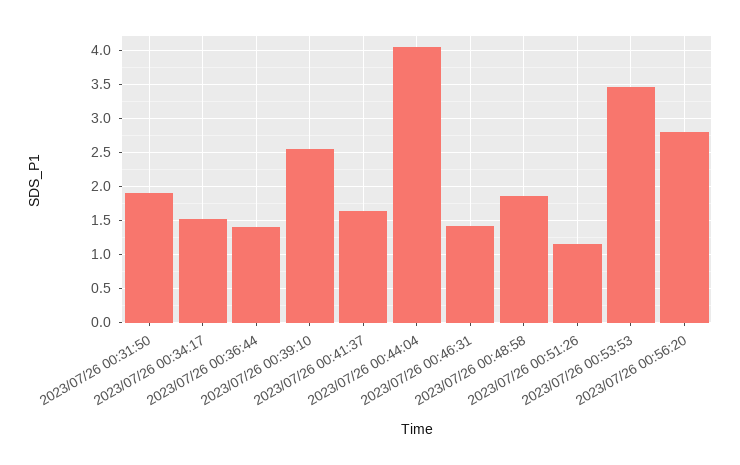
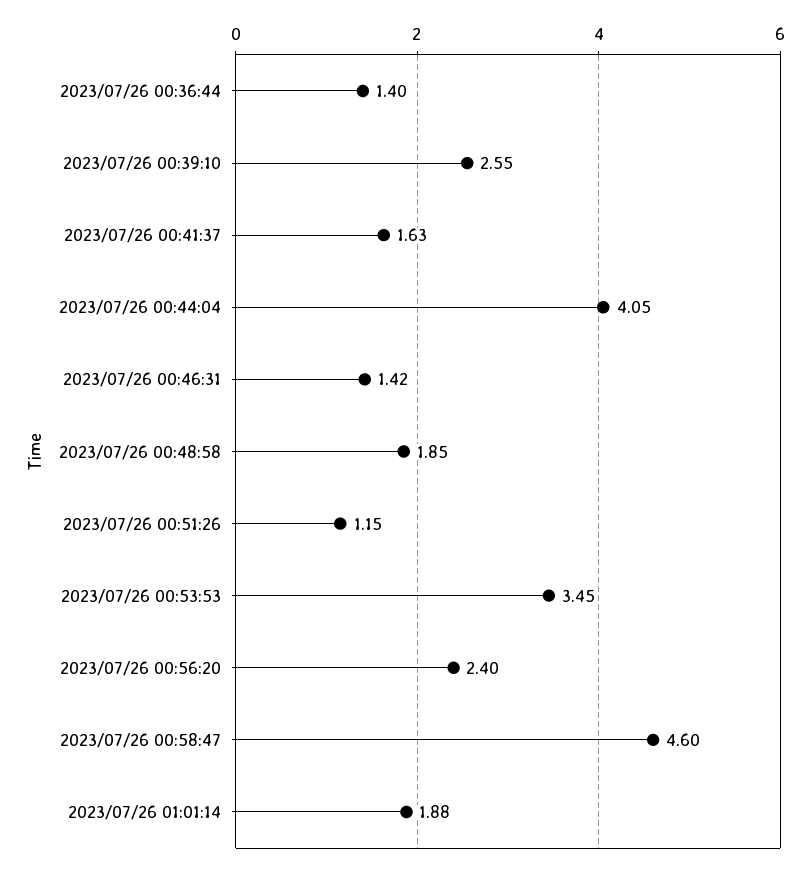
2023/07/26 00:31:50: 1.9 -> none
2023/07/26 00:34:17: 1.5 -> none
2023/07/26 00:56:20: 2.8 -> 2.4
2023/07/26 00:58:47: none -> 4.6
2023/07/26 01:01:14: none -> 1.88

